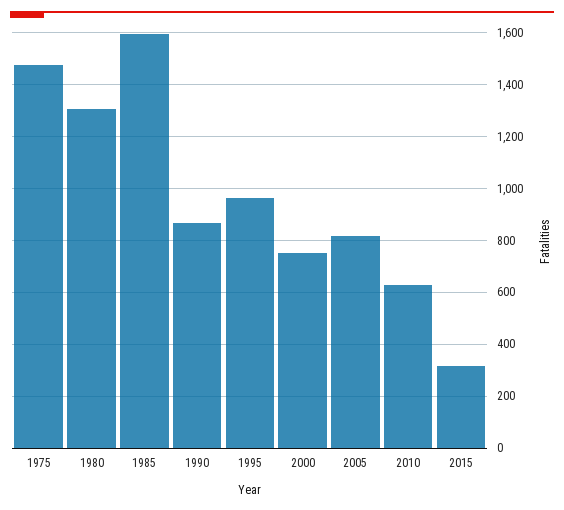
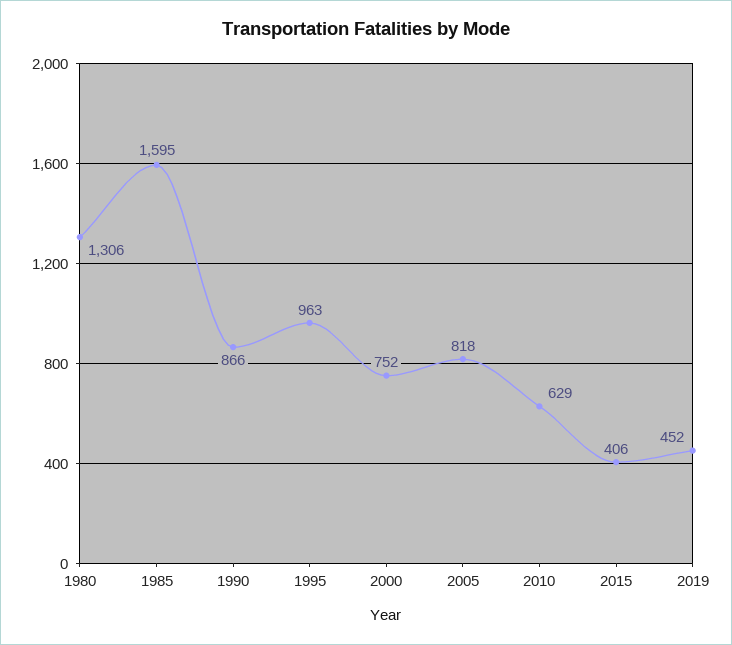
1975: 1475 -> none
2015: 325 -> 406
2019: none -> 452

